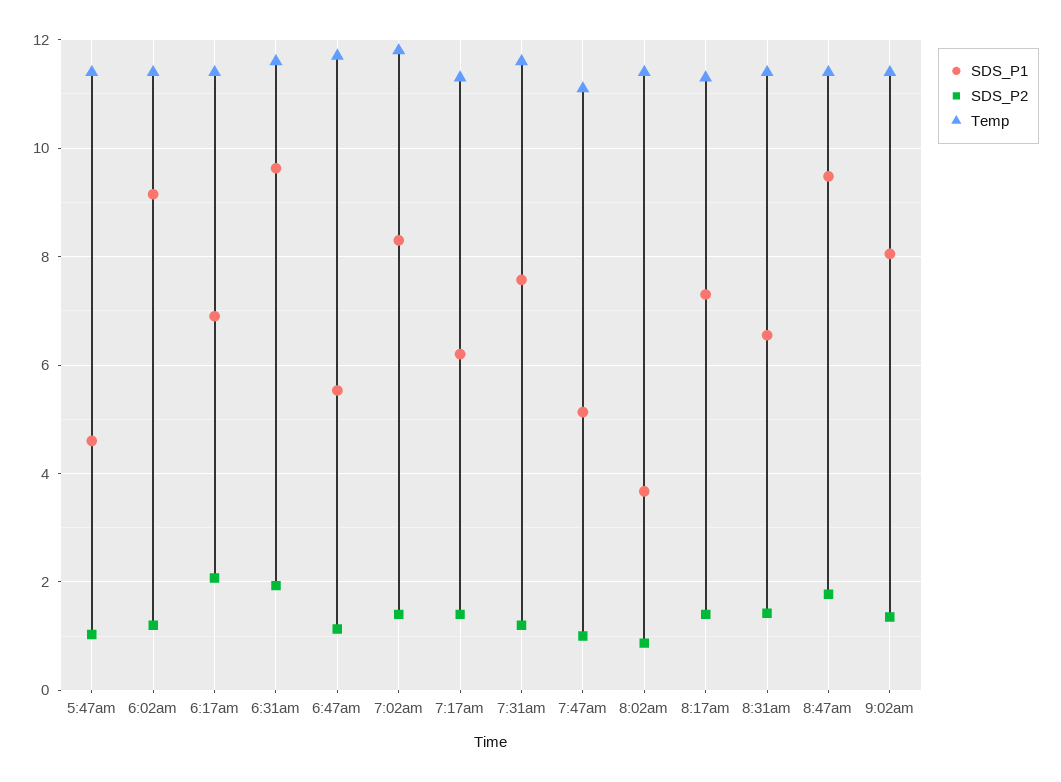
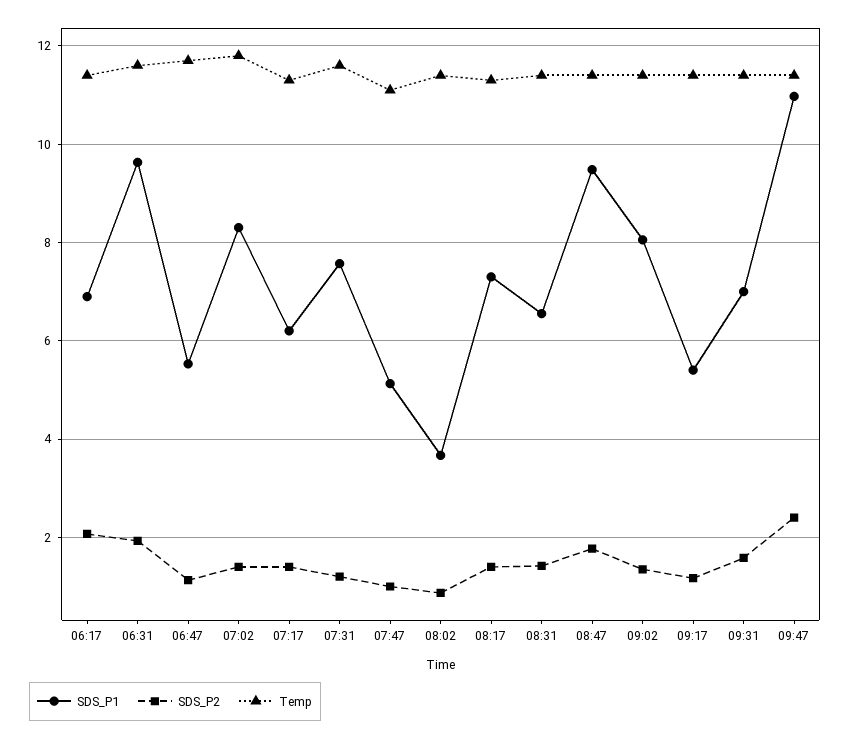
SDS_P1, 5:47am: 4.6 -> none
SDS_P2, 5:47am: 1 -> none
Temp, 5:47am: 11.4 -> none
SDS_P1, 6:02am: 9.2 -> none
SDS_P2, 6:02am: 1.2 -> none
Temp, 6:02am: 11.4 -> none
SDS_P1, 09:17: none -> 5.4
SDS_P2, 09:17: none -> 1.2
Temp, 09:17: none -> 11.4
SDS_P1, 09:31: none -> 7
SDS_P2, 09:31: none -> 1.6
Temp, 09:31: none -> 11.4
SDS_P1, 09:47: none -> 11
SDS_P2, 09:47: none -> 2.4
Temp, 09:47: none -> 11.4

